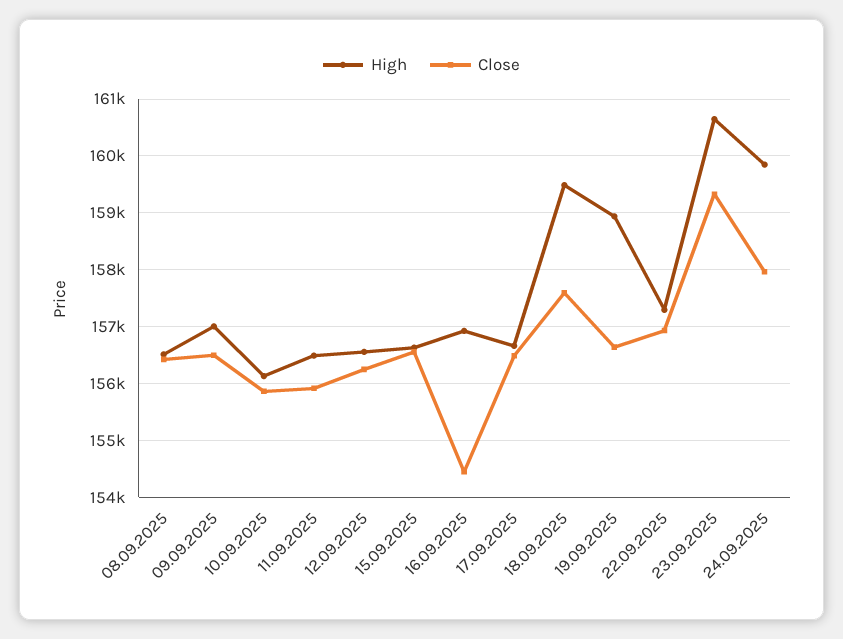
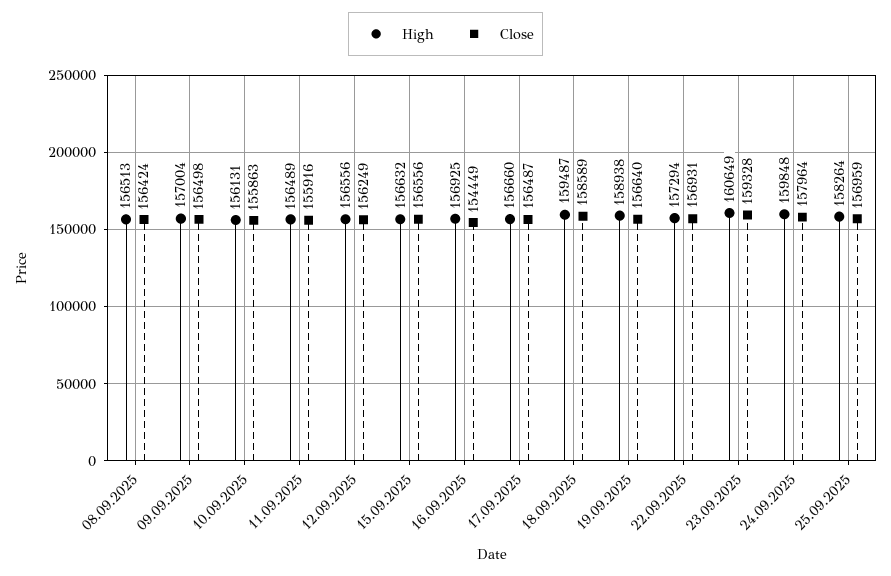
Close, 18.09.2025: 157600 -> 158589
High, 25.09.2025: none -> 158264
Close, 25.09.2025: none -> 156959

